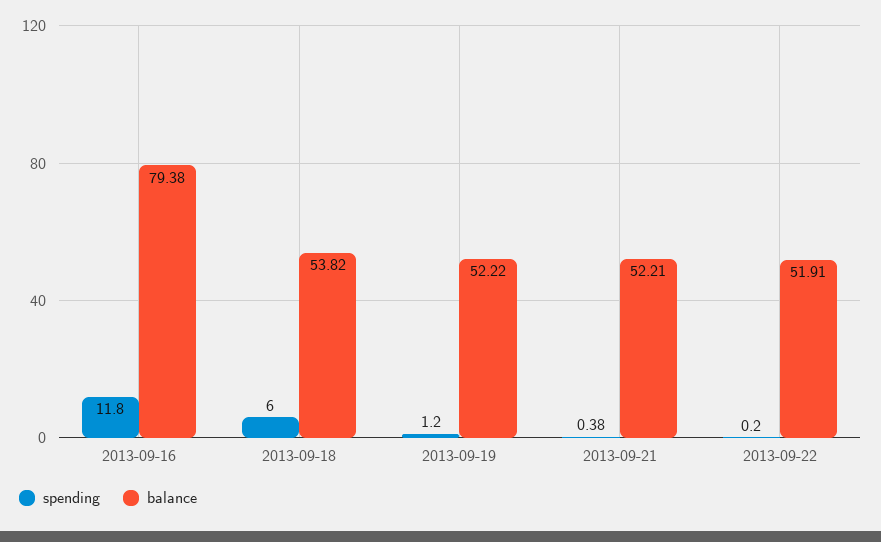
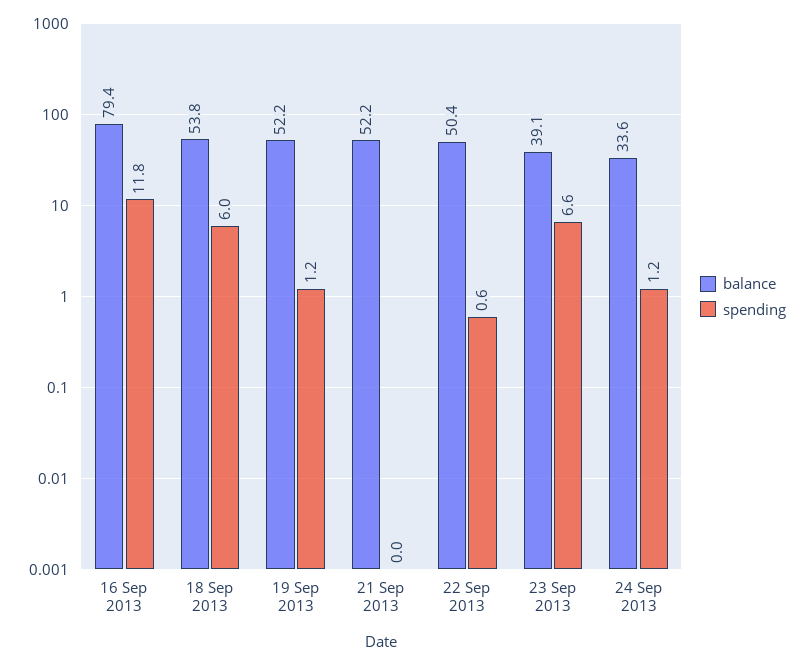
spending, 2013-09-21: 0.38 -> 0
spending, 2013-09-22: 0.2 -> 0.6
balance, 2013-09-22: 51.91 -> 50.4
balance, 23 Sep 2013: none -> 39.1
spending, 23 Sep 2013: none -> 6.6
balance, 24 Sep 2013: none -> 33.6
spending, 24 Sep 2013: none -> 1.2

